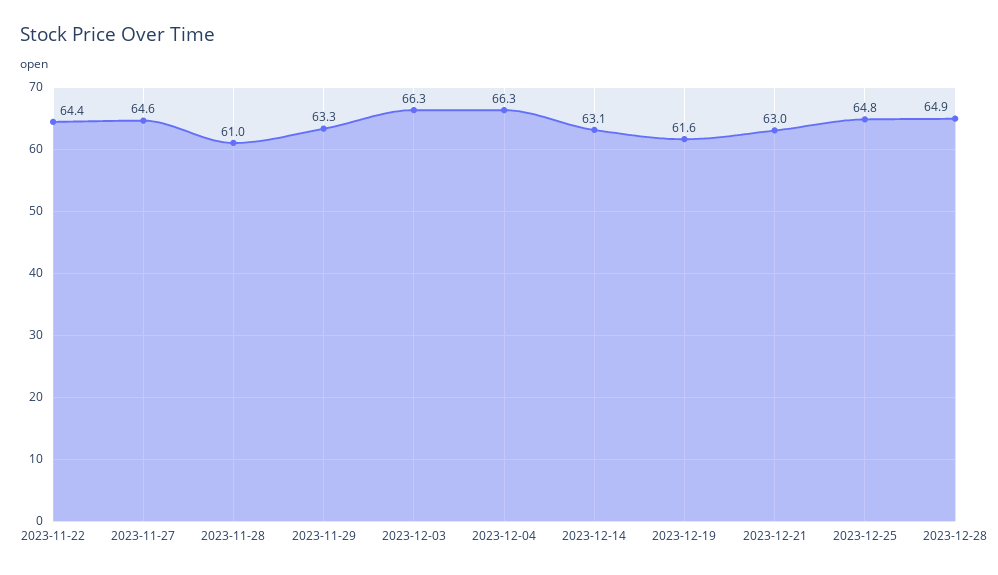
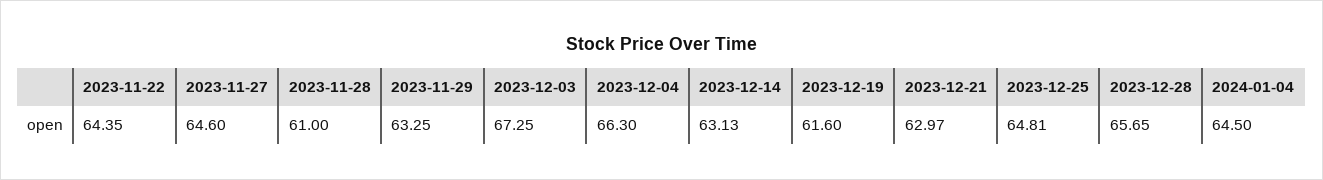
2023-12-03: 66.3 -> 67.25
2023-12-28: 64.9 -> 65.65
2024-01-04: none -> 64.5

